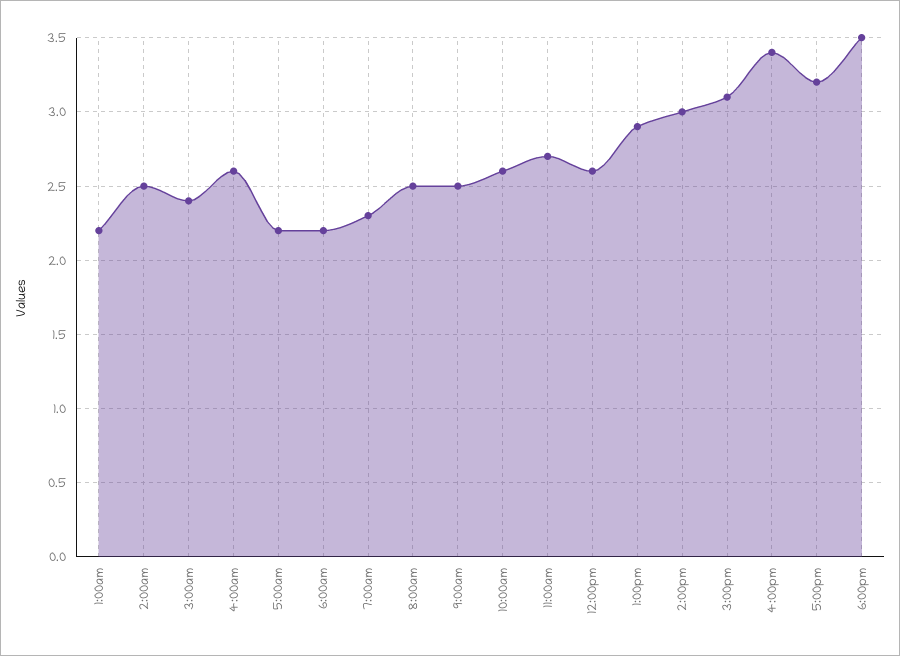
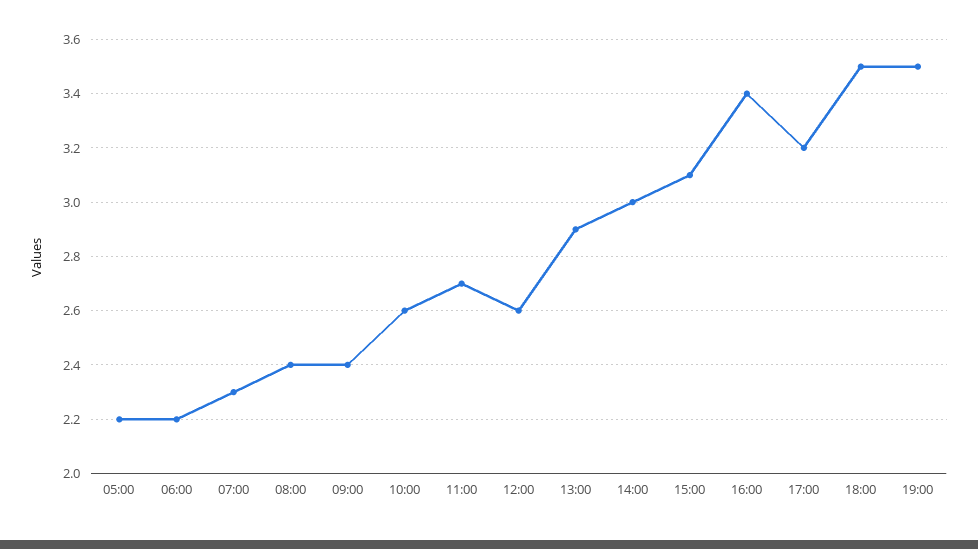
1:00am: 2.2 -> none
2:00am: 2.5 -> none
3:00am: 2.4 -> none
4:00am: 2.6 -> none
8:00am: 2.5 -> 2.4
9:00am: 2.5 -> 2.4
19:00: none -> 3.5

